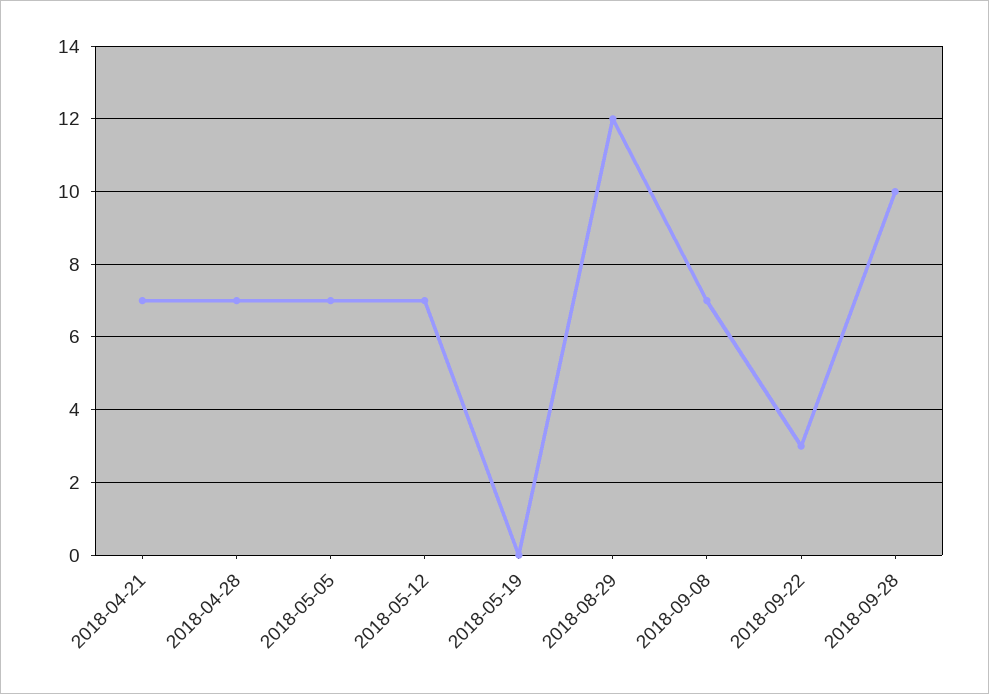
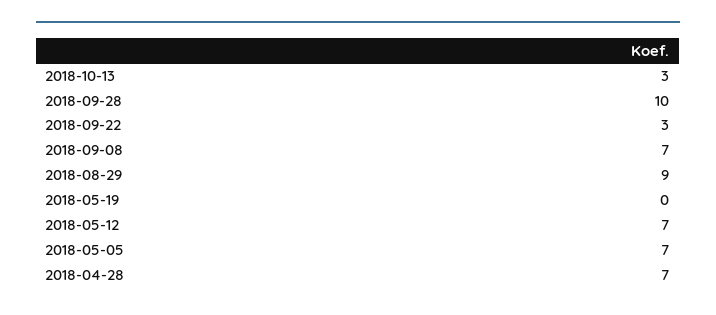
2018-04-21: 7 -> none
2018-08-29: 12 -> 9
2018-10-13: none -> 3

